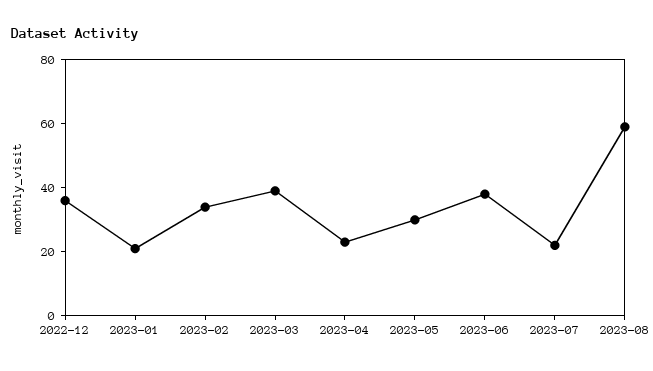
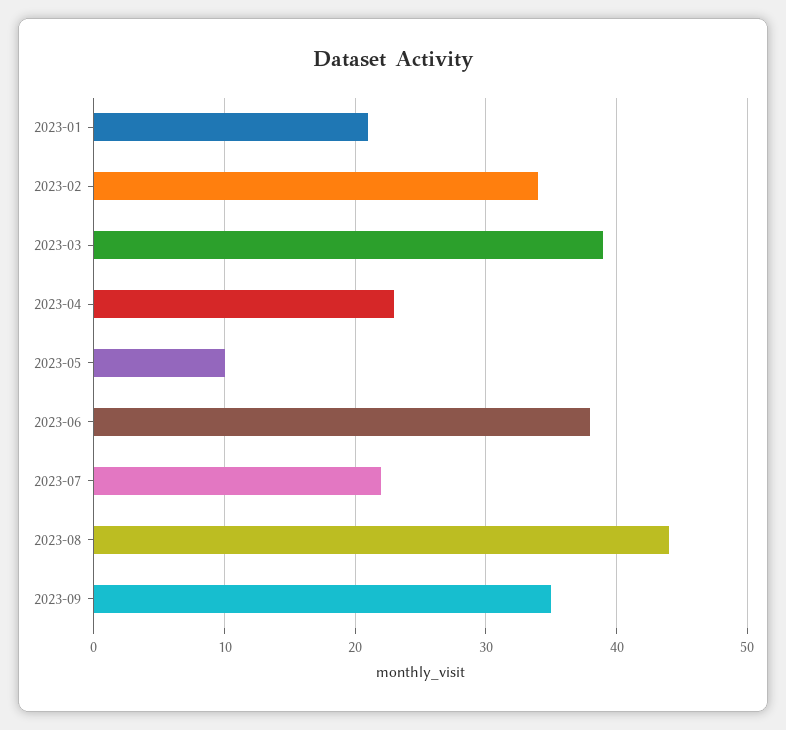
2022-12: 35 -> none
2023-05: 30 -> 10
2023-08: 60 -> 44
2023-09: none -> 35

